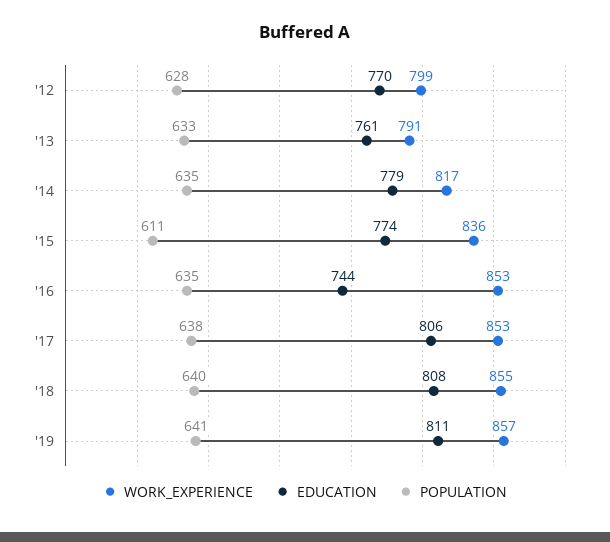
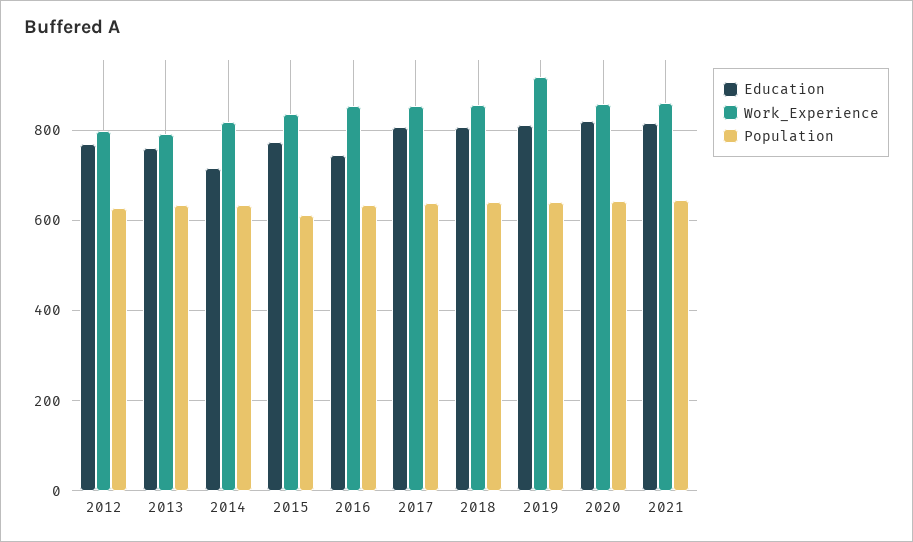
EDUCATION, '14: 779 -> 720
WORK_EXPERIENCE, '19: 857 -> 920
EDUCATION, 2020: none -> 820
WORK_EXPERIENCE, 2020: none -> 860
POPULATION, 2020: none -> 640
EDUCATION, 2021: none -> 820
WORK_EXPERIENCE, 2021: none -> 860
POPULATION, 2021: none -> 640

